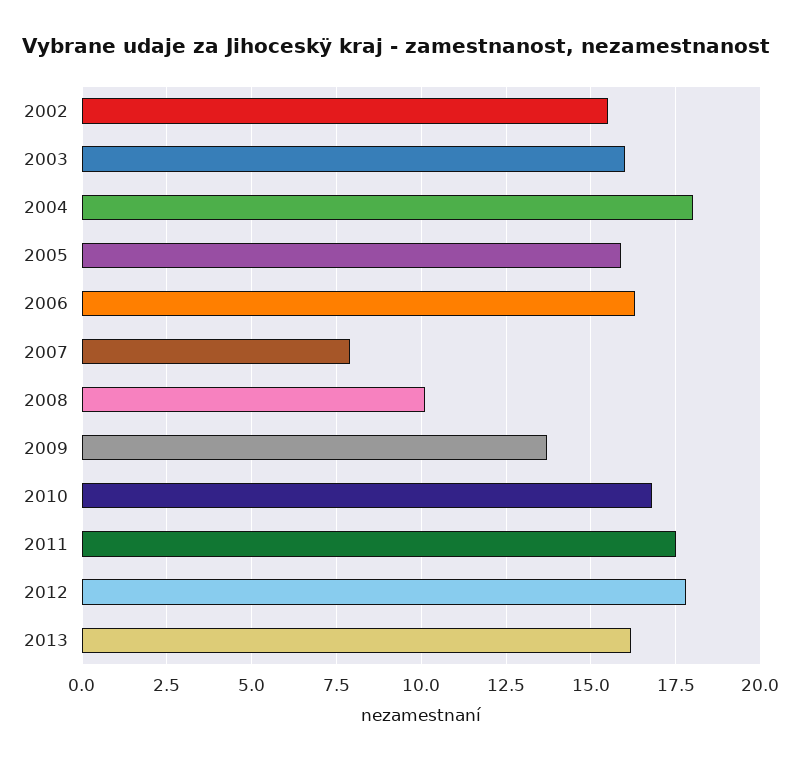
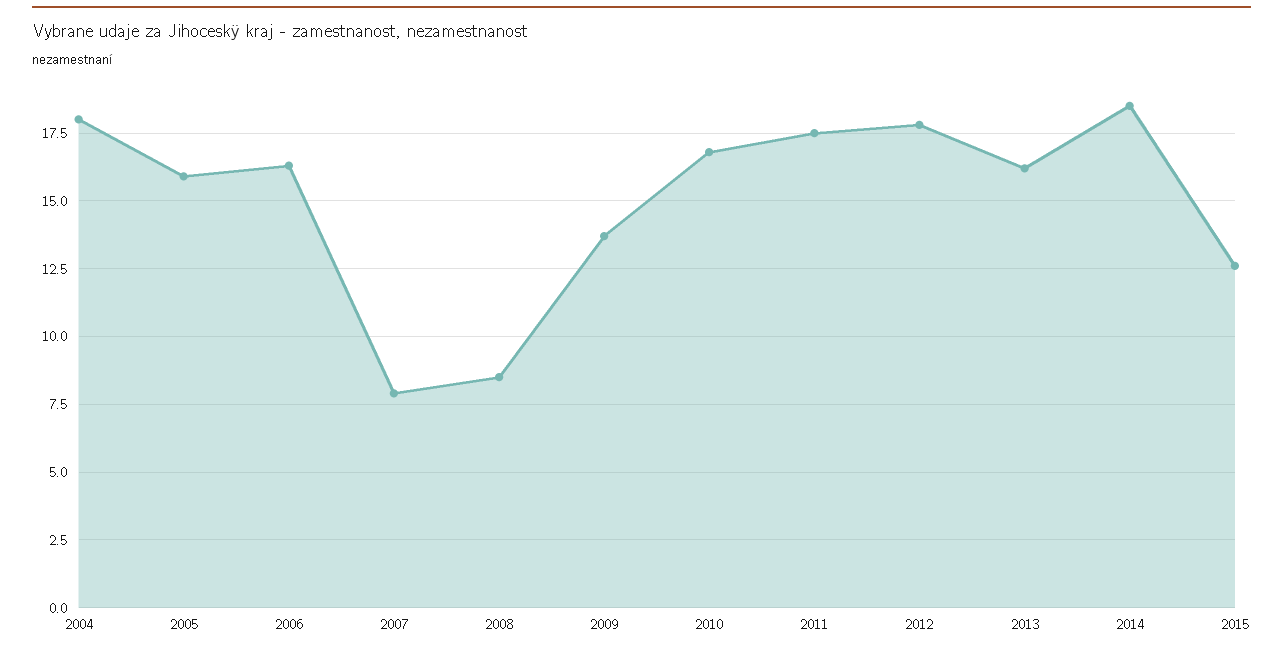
2002: 15.5 -> none
2003: 16 -> none
2008: 10 -> 8.5
2014: none -> 18.5
2015: none -> 12.5

